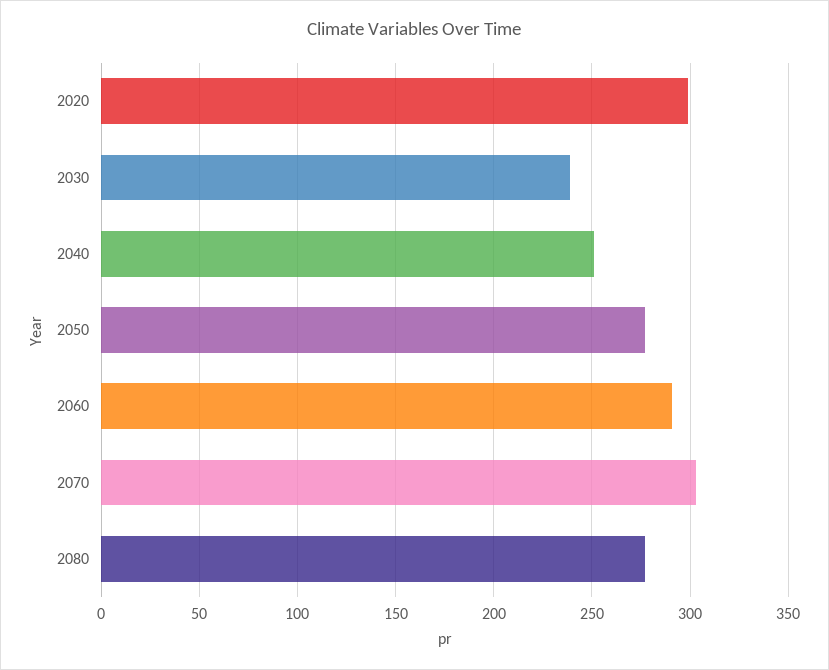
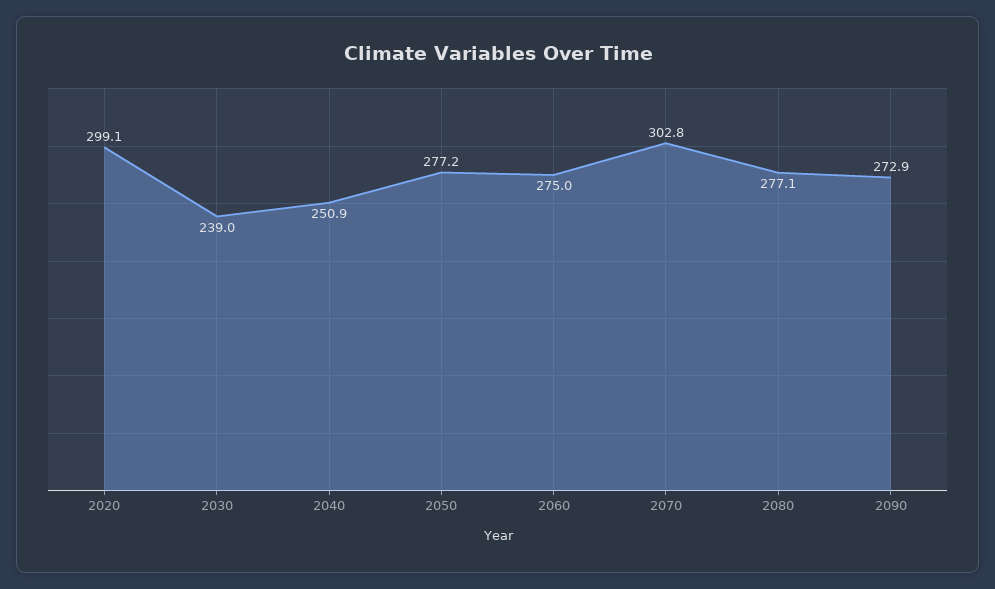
2060: 290 -> 275
2090: none -> 272.9

